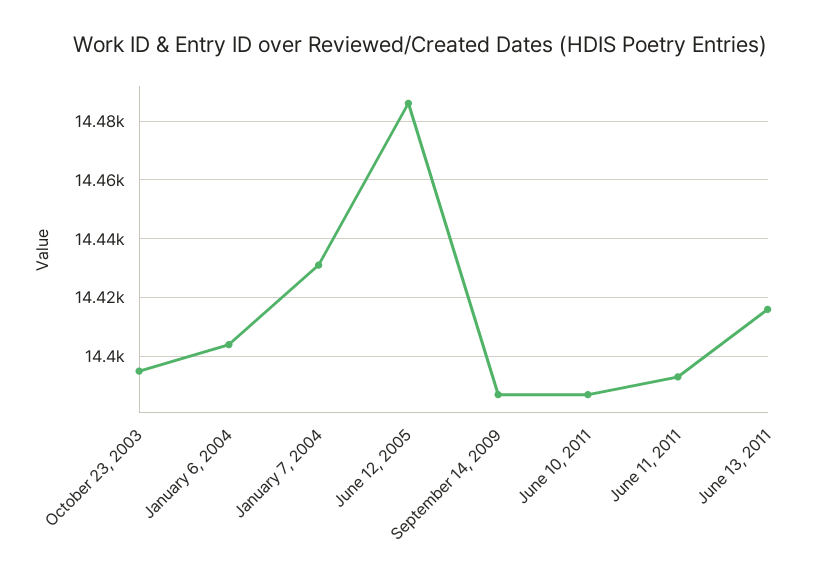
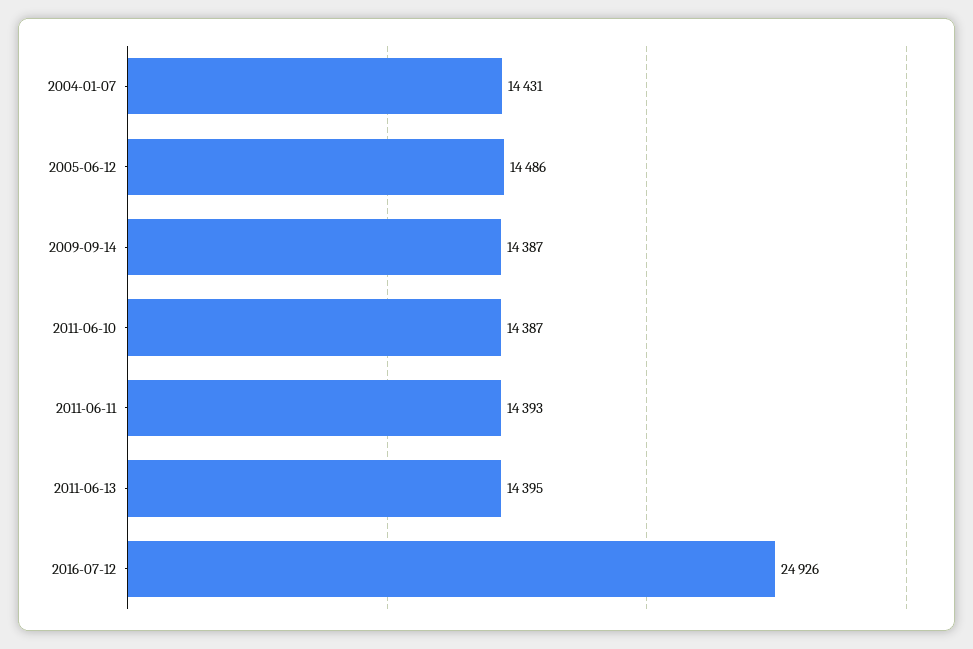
October 23, 2003: 14395 -> none
January 6, 2004: 14405 -> none
June 13, 2011: 14415 -> 14395
2016-07-12: none -> 24926

